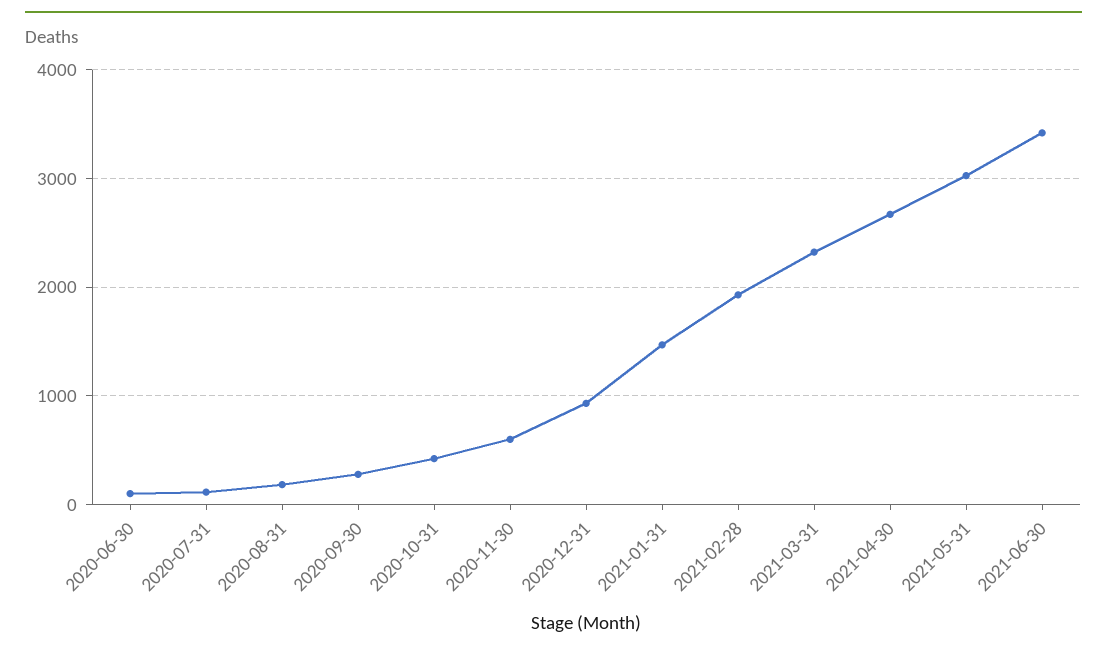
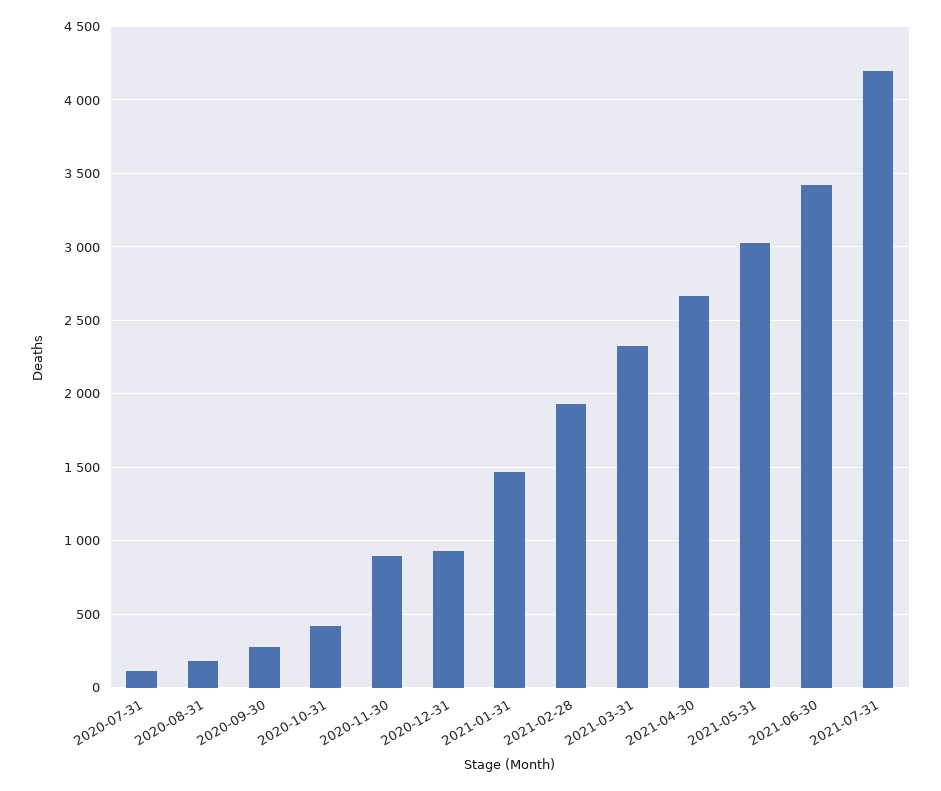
2020-06-30: 100 -> none
2020-11-30: 600 -> 900
2021-07-31: none -> 4200

